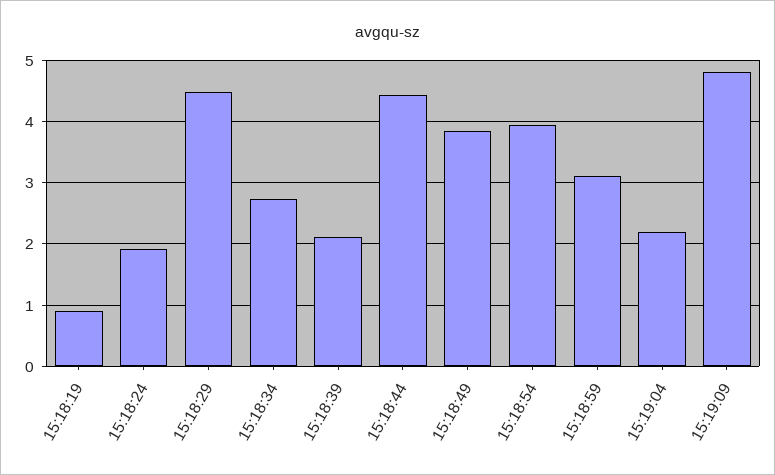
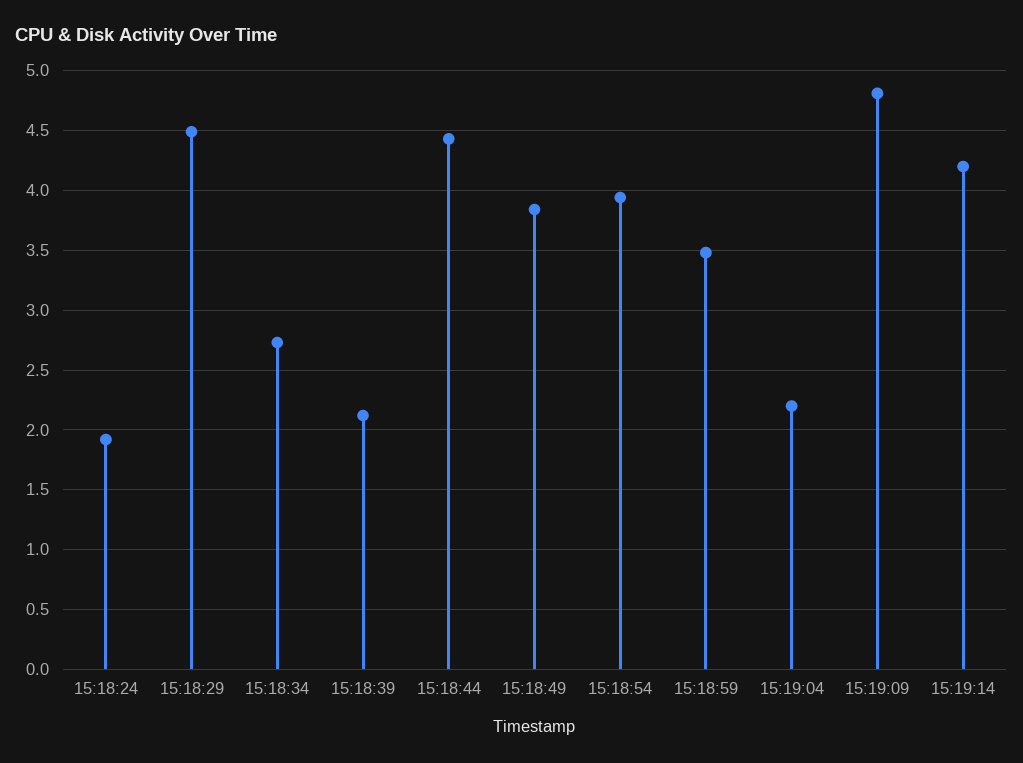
15:18:19: 0.9 -> none
15:18:59: 3.1 -> 3.5
15:19:14: none -> 4.2

